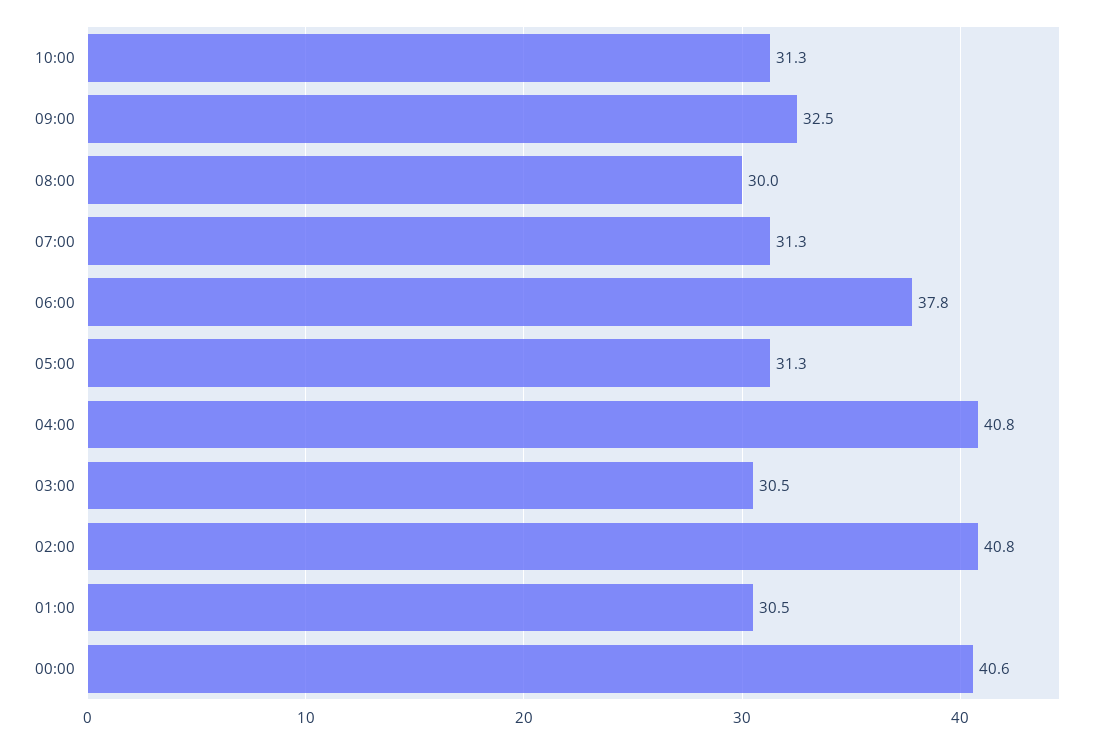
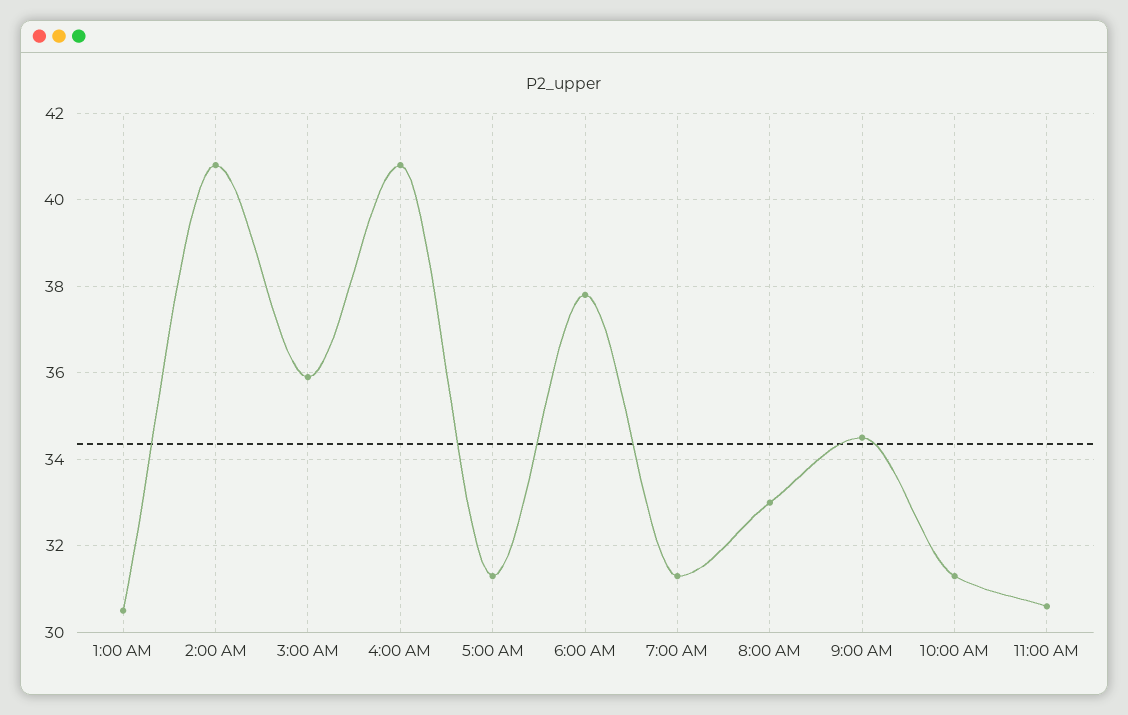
09:00: 32.5 -> 34.5
08:00: 30 -> 33
03:00: 30.5 -> 36
00:00: 40.6 -> none
11:00 AM: none -> 30.5

